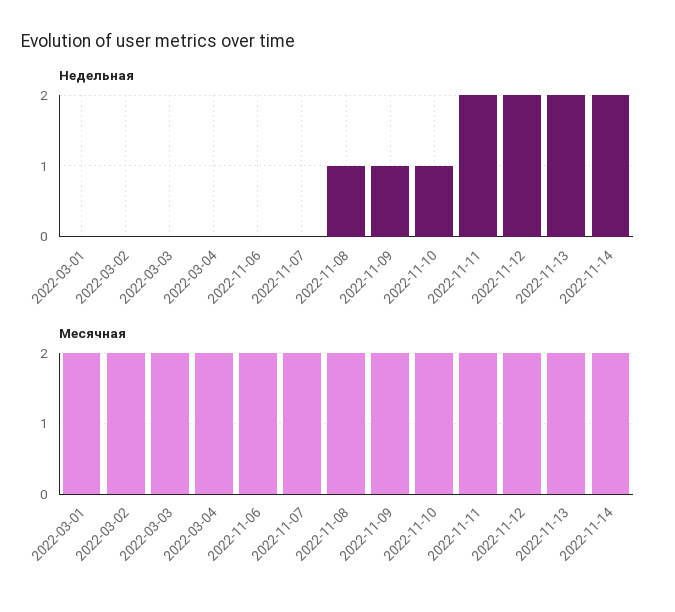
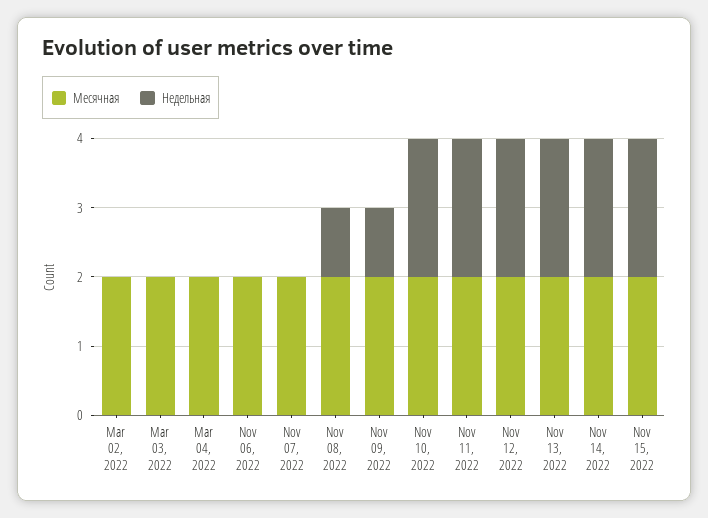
Недельная, 2022-03-01: 0 -> none
Недельная, 2022-11-10: 1 -> 2
Месячная, 2022-03-01: 2 -> none
Месячная, Nov 15, 2022: none -> 2
Недельная, Nov 15, 2022: none -> 2

